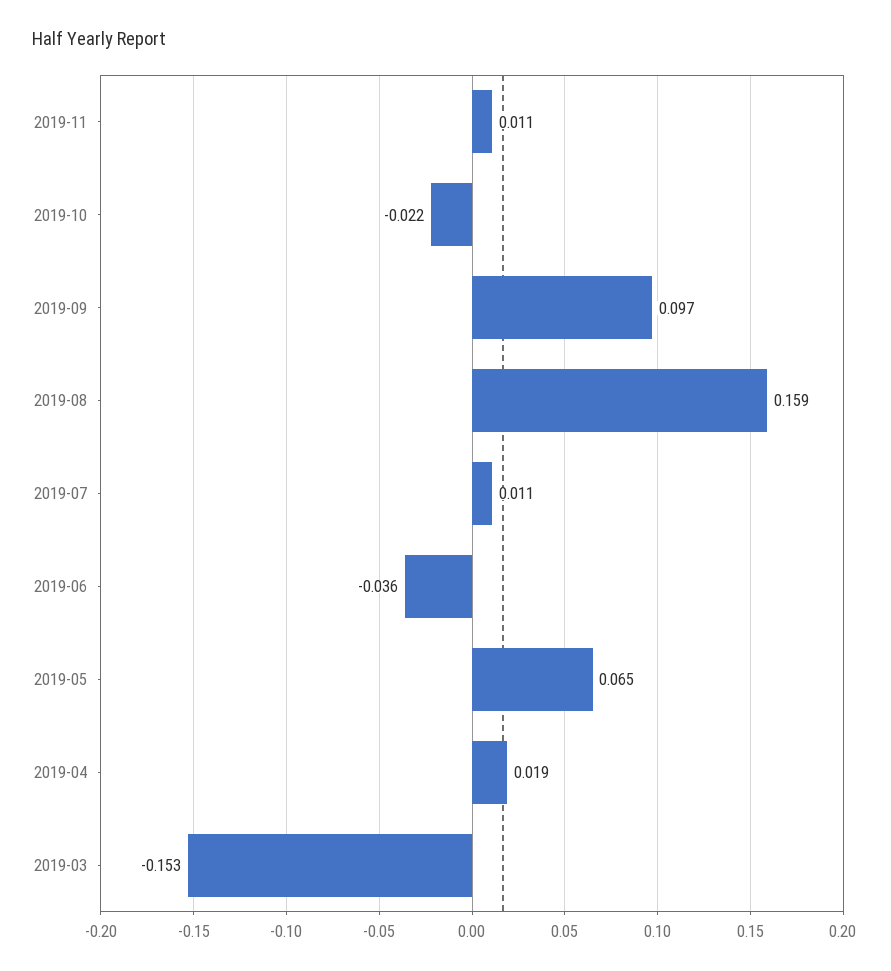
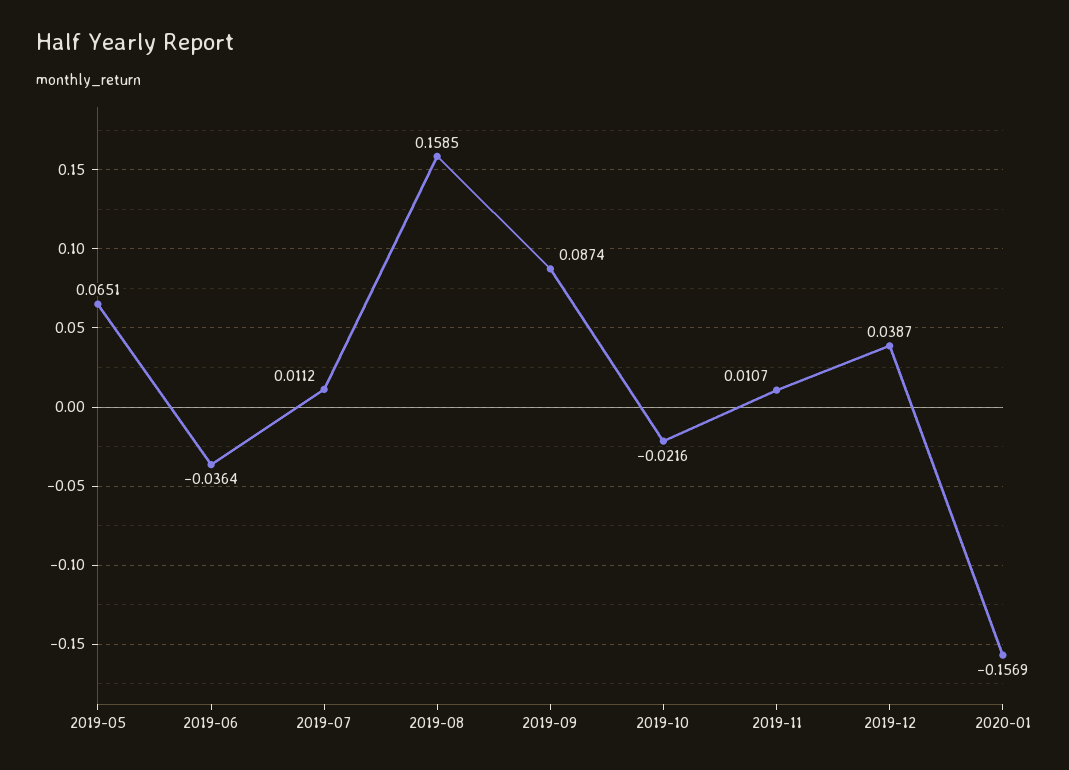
2019-09: 0.097 -> 0.0874
2019-04: 0.019 -> none
2019-03: -0.153 -> none
2019-12: none -> 0.0387
2020-01: none -> -0.1569

